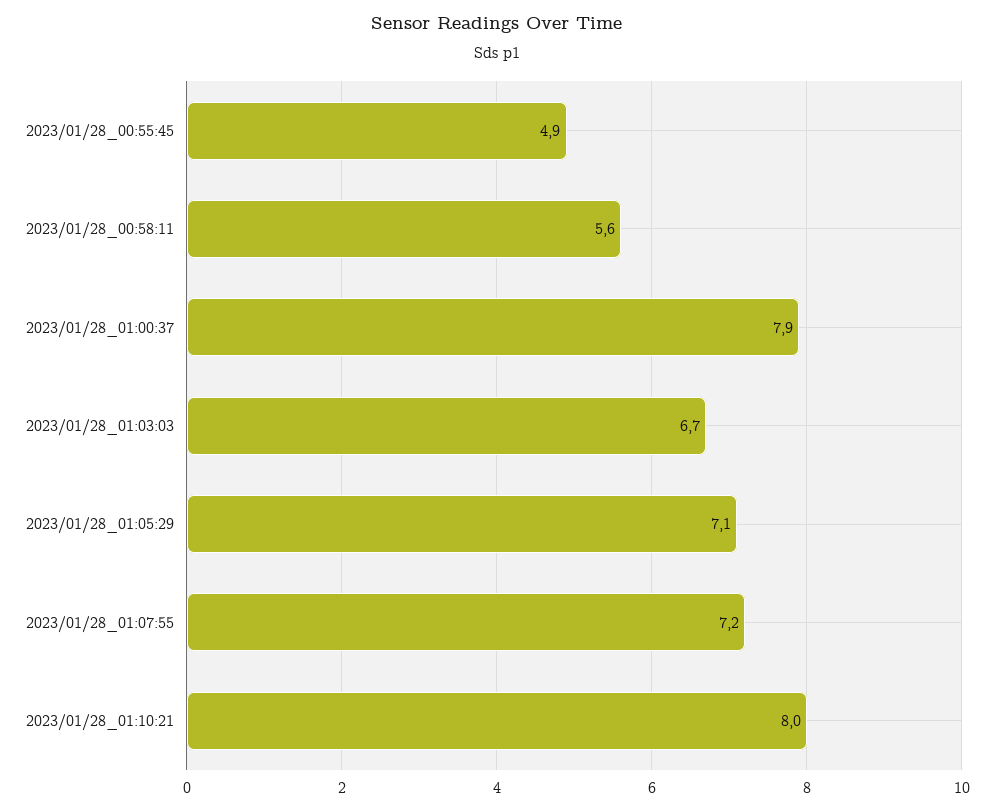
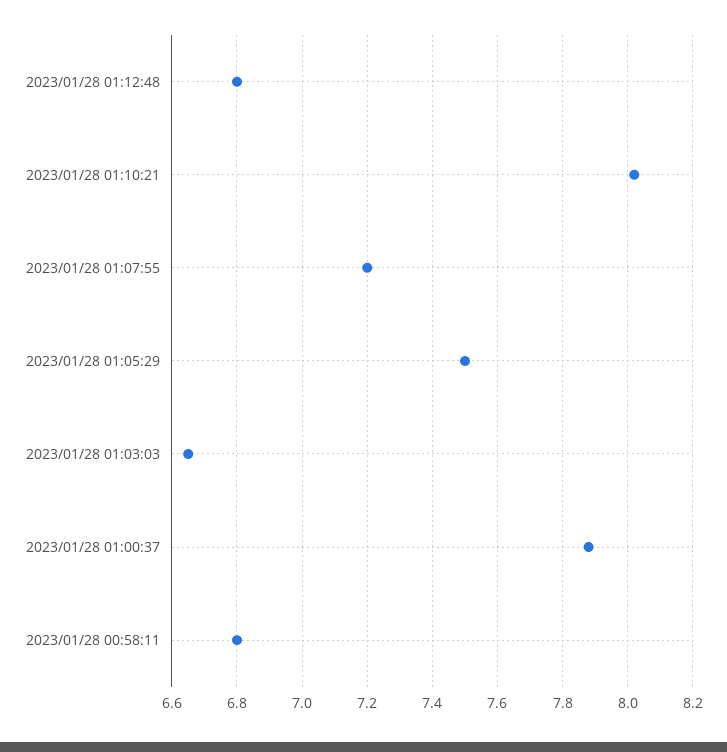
2023/01/28_00:55:45: 4.9 -> none
2023/01/28_00:58:11: 5.6 -> 6.8
2023/01/28_01:05:29: 7.1 -> 7.5
2023/01/28 01:12:48: none -> 6.8

